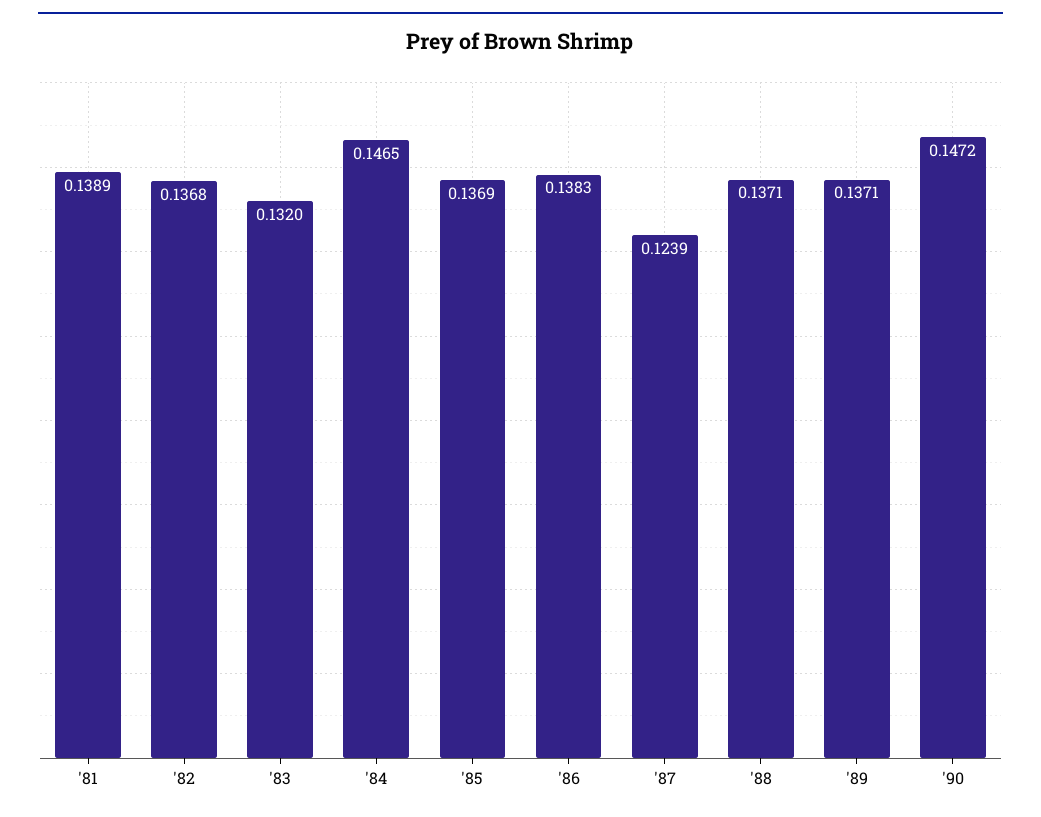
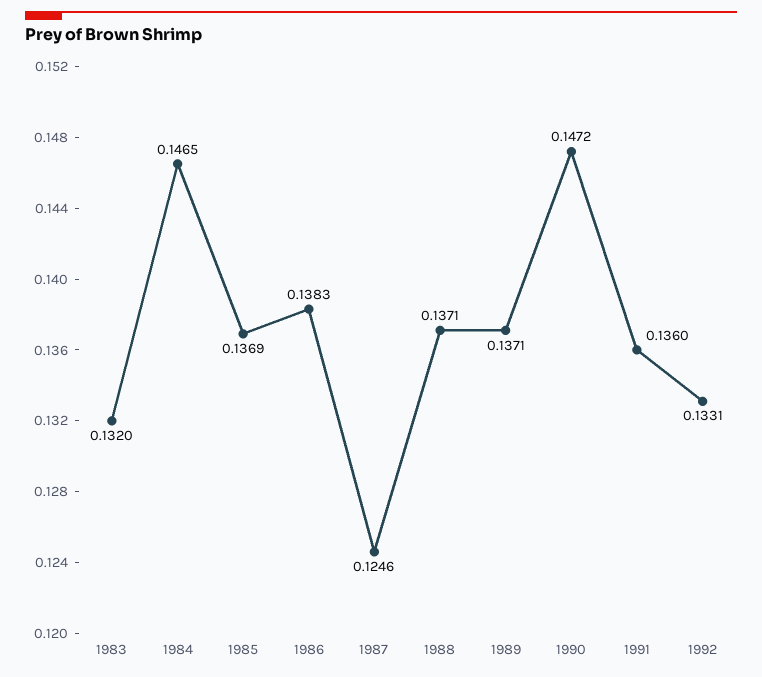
'81: 0.1389 -> none
'82: 0.1368 -> none
'87: 0.1239 -> 0.1246
1991: none -> 0.136
1992: none -> 0.1331

